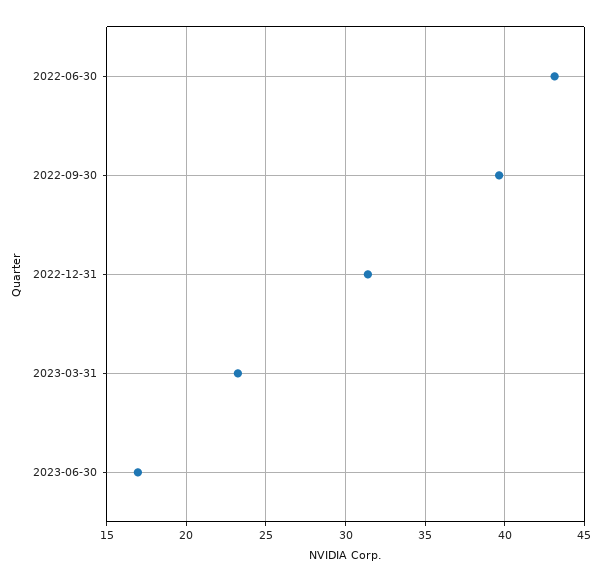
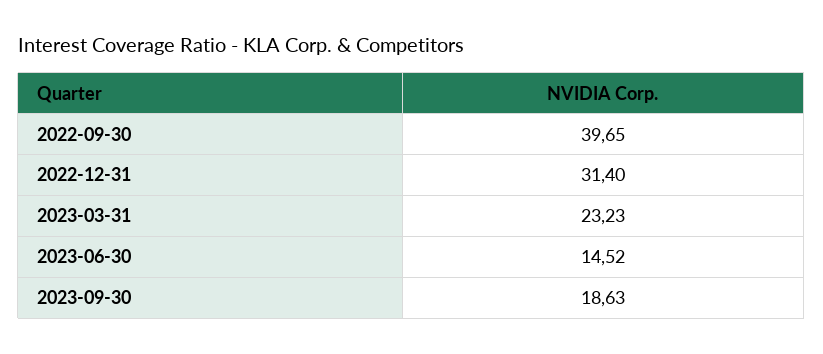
2022-06-30: 43 -> none
2023-06-30: 17 -> 14.52
2023-09-30: none -> 18.63

